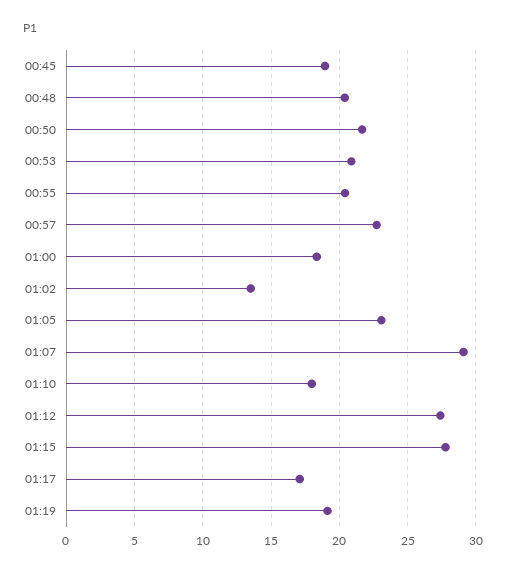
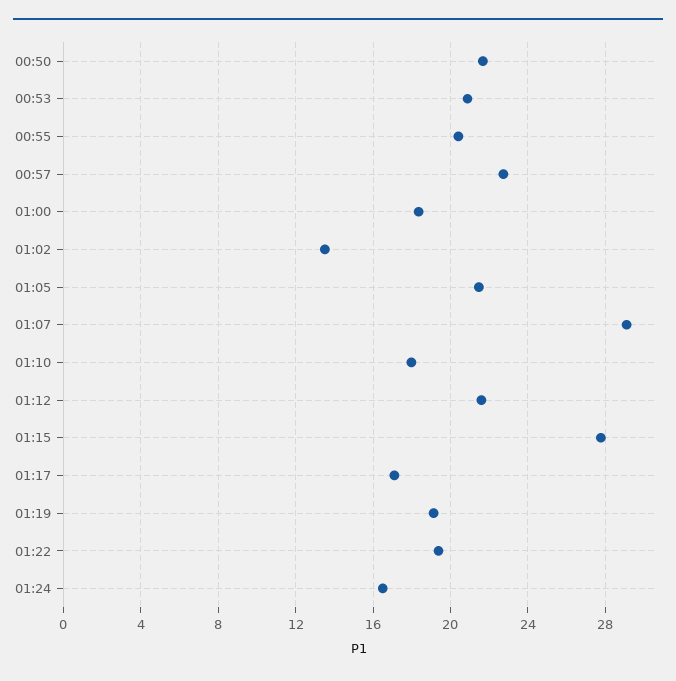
00:45: 19 -> none
00:48: 20.5 -> none
01:05: 23 -> 21.5
01:12: 27.5 -> 21.5
01:22: none -> 19.5
01:24: none -> 16.5

